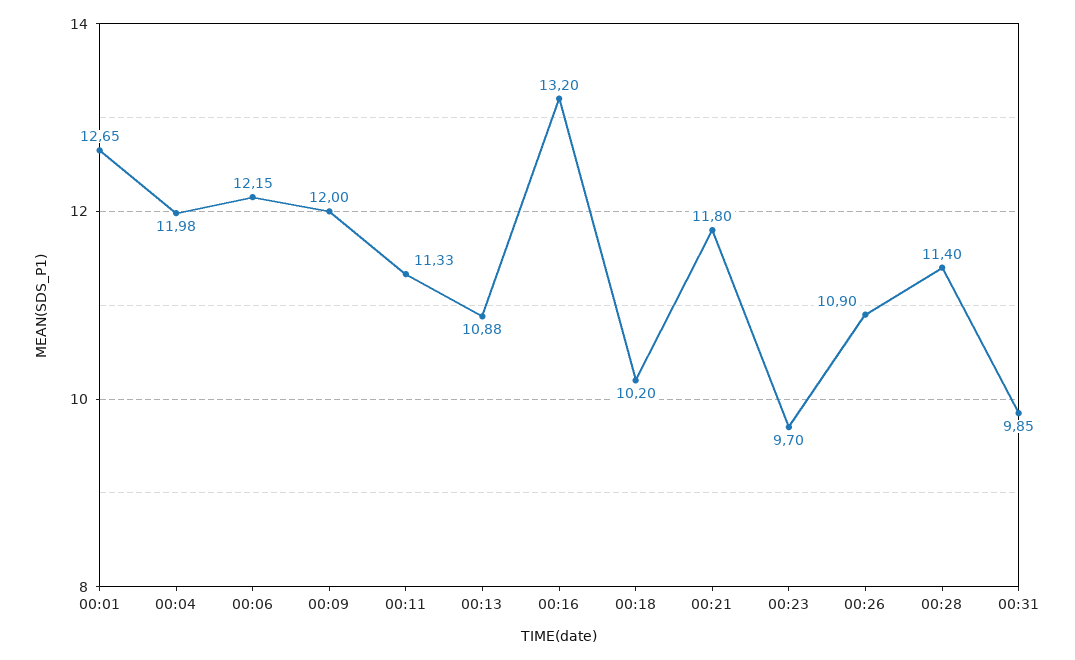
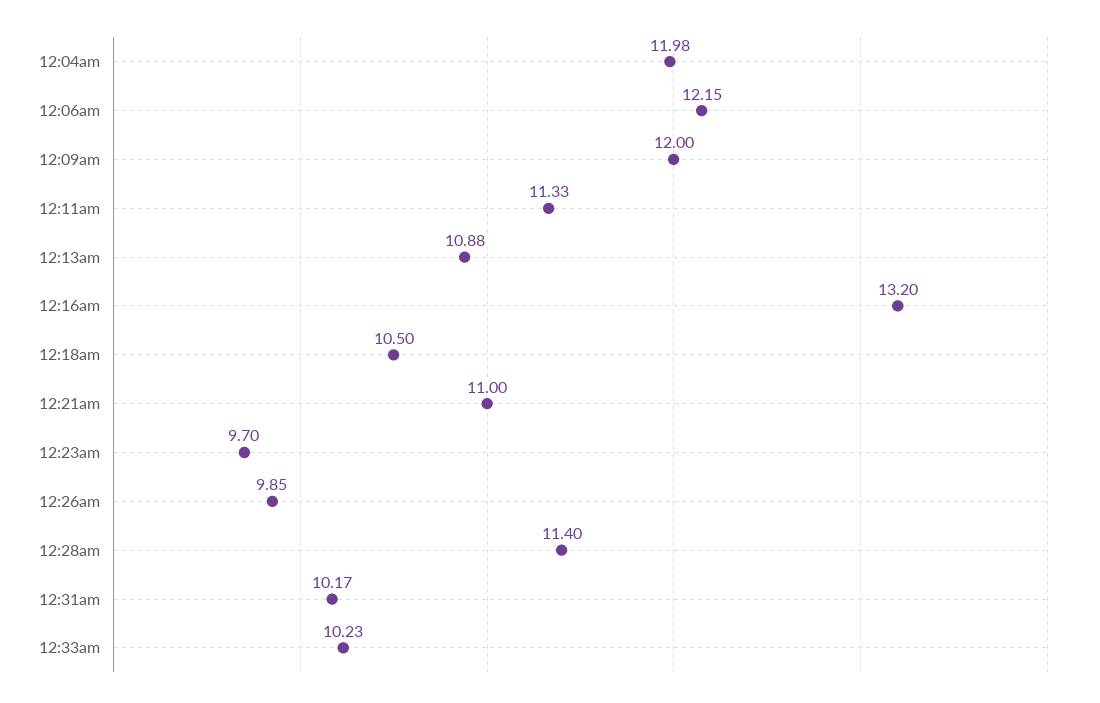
00:01: 12.65 -> none
00:18: 10.2 -> 10.5
00:21: 11.8 -> 11
00:26: 10.9 -> 9.85
00:31: 9.85 -> 10.17
12:33am: none -> 10.23

